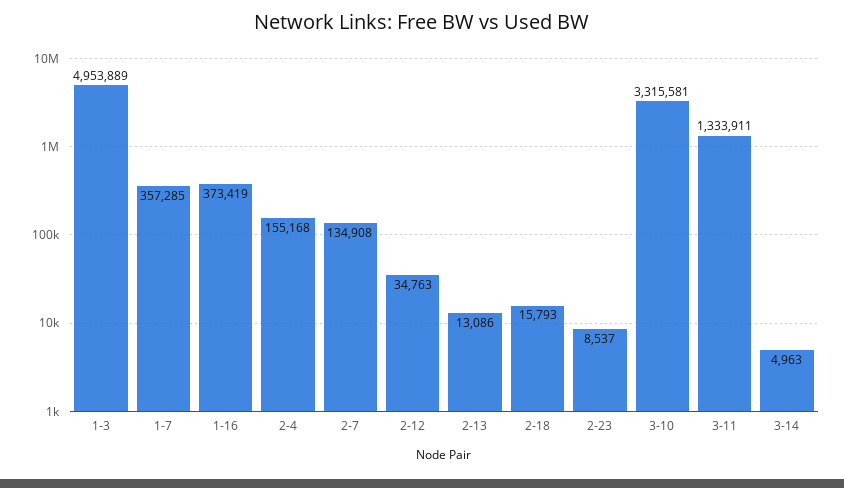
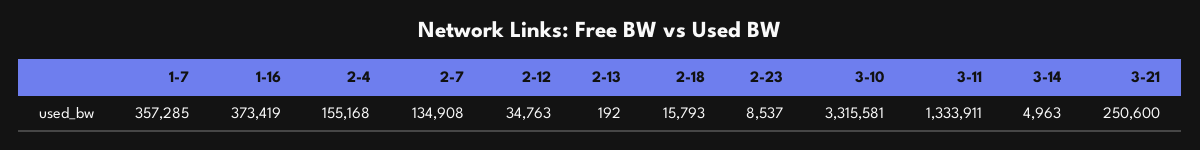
1-3: 4953889 -> none
2-13: 13086 -> 192
3-21: none -> 250600

